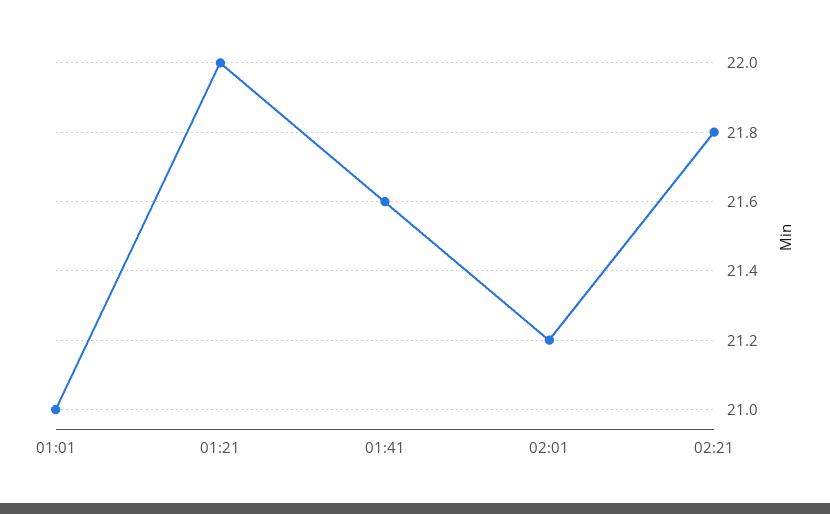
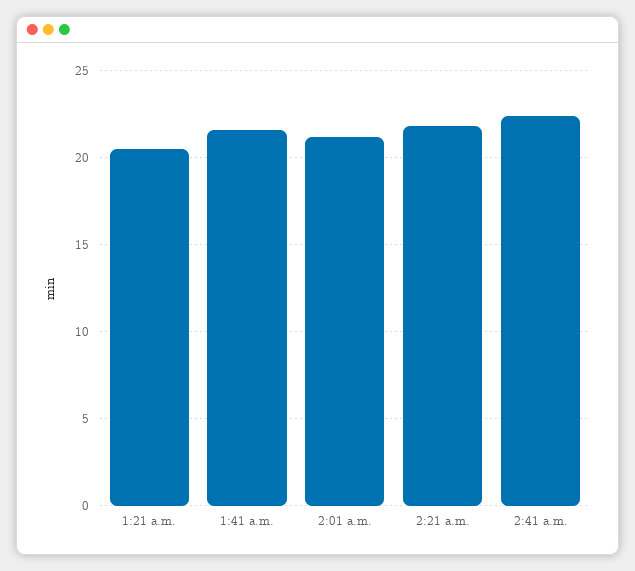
01:01: 21 -> none
01:21: 22 -> 20.5
2:41 a.m.: none -> 22.5

